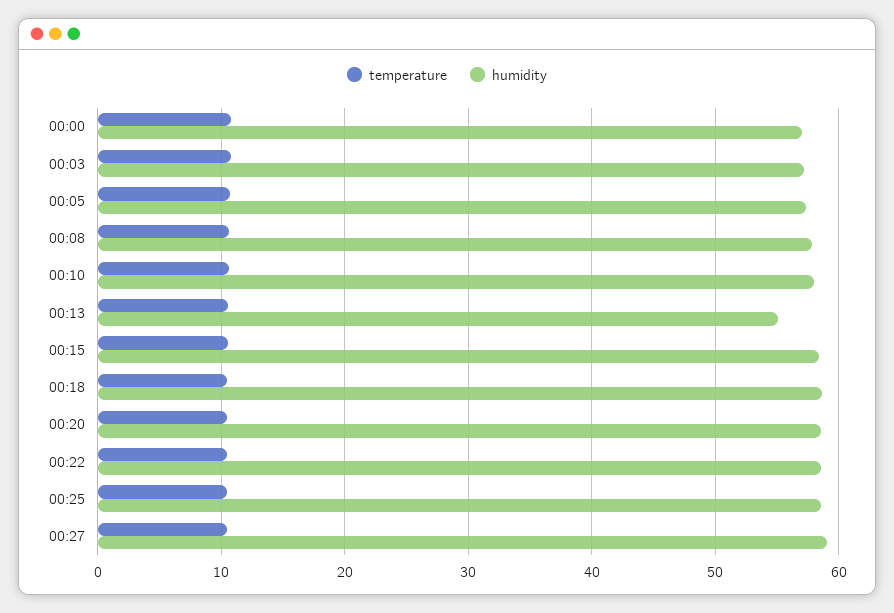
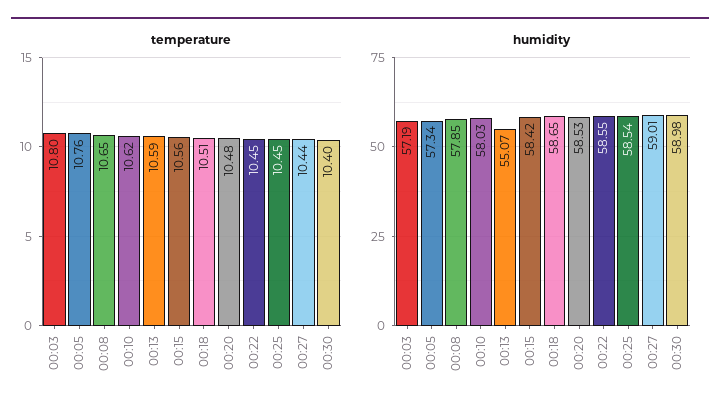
temperature, 00:00: 11 -> none
humidity, 00:00: 57 -> none
temperature, 00:30: none -> 10.4
humidity, 00:30: none -> 58.98

